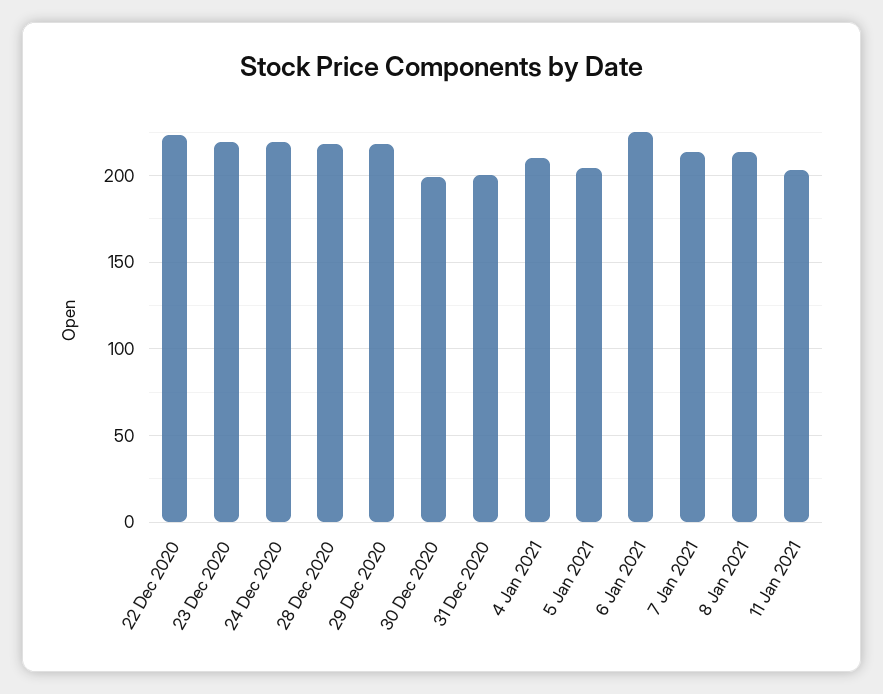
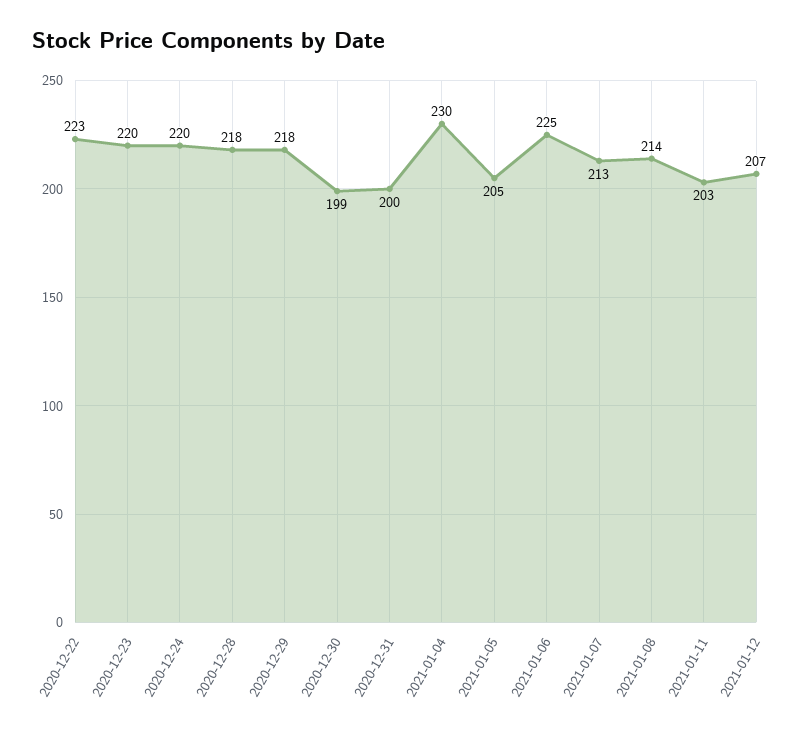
4 Jan 2021: 210 -> 230
2021-01-12: none -> 207

